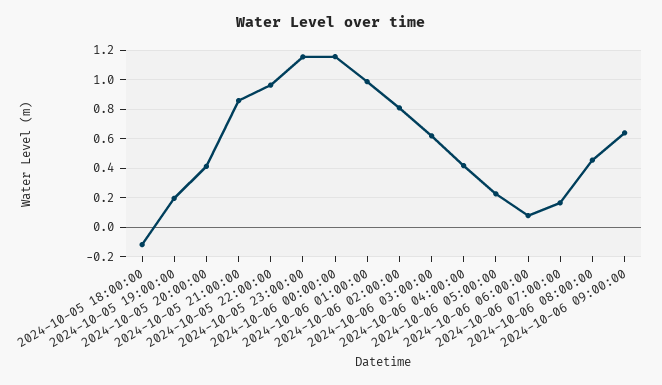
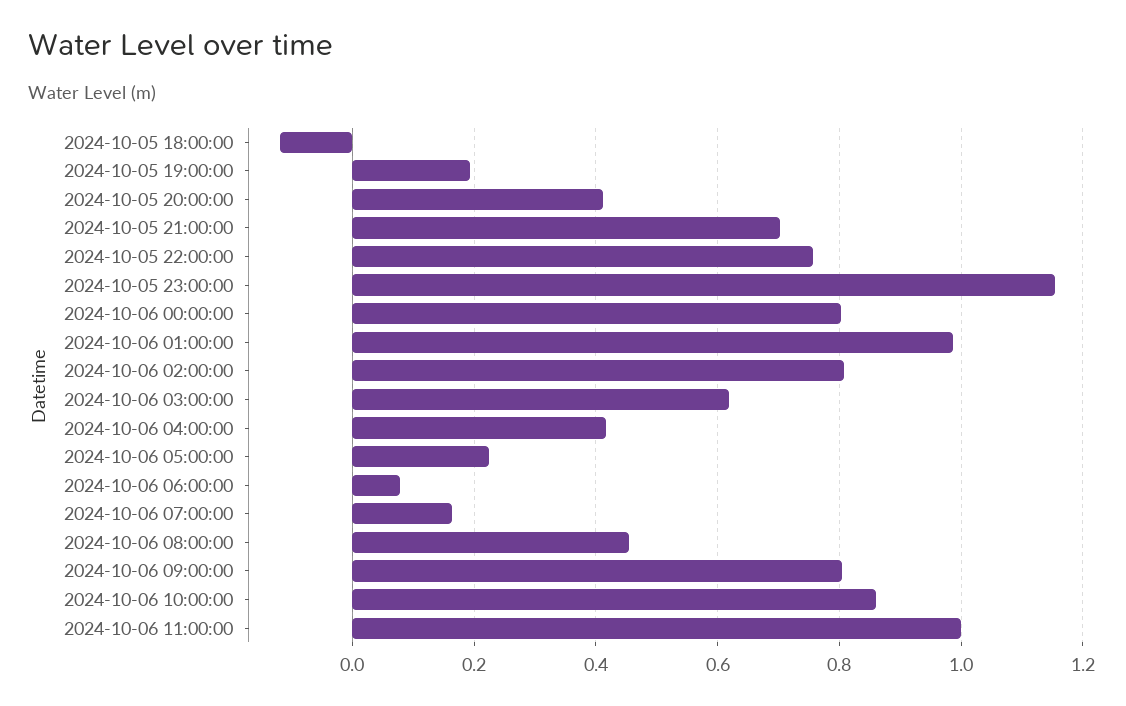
2024-10-05 21:00:00: 0.85 -> 0.7
2024-10-05 22:00:00: 0.95 -> 0.76
2024-10-06 00:00:00: 1.15 -> 0.8
2024-10-06 09:00:00: 0.65 -> 0.8
2024-10-06 10:00:00: none -> 0.86
2024-10-06 11:00:00: none -> 1

